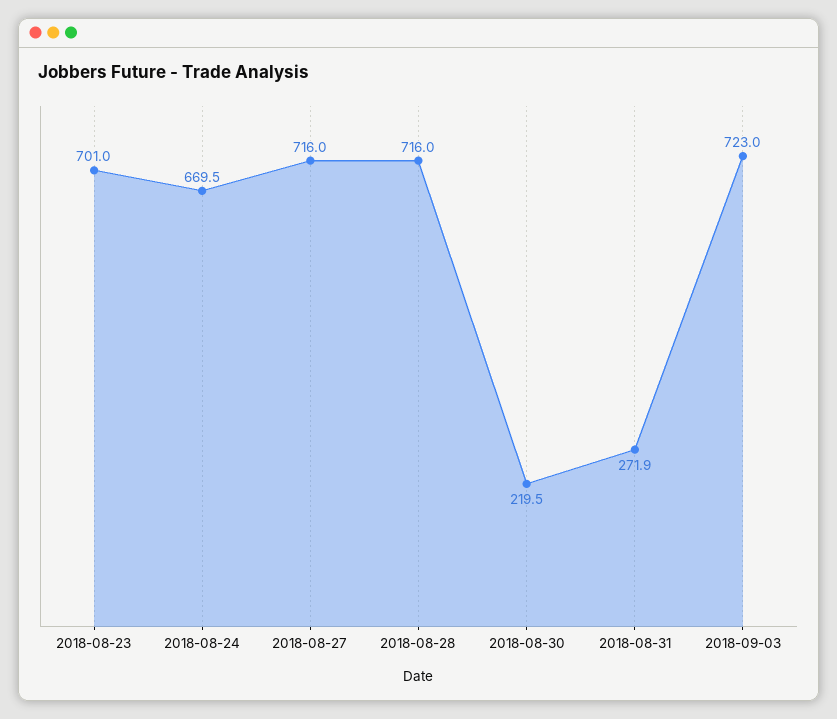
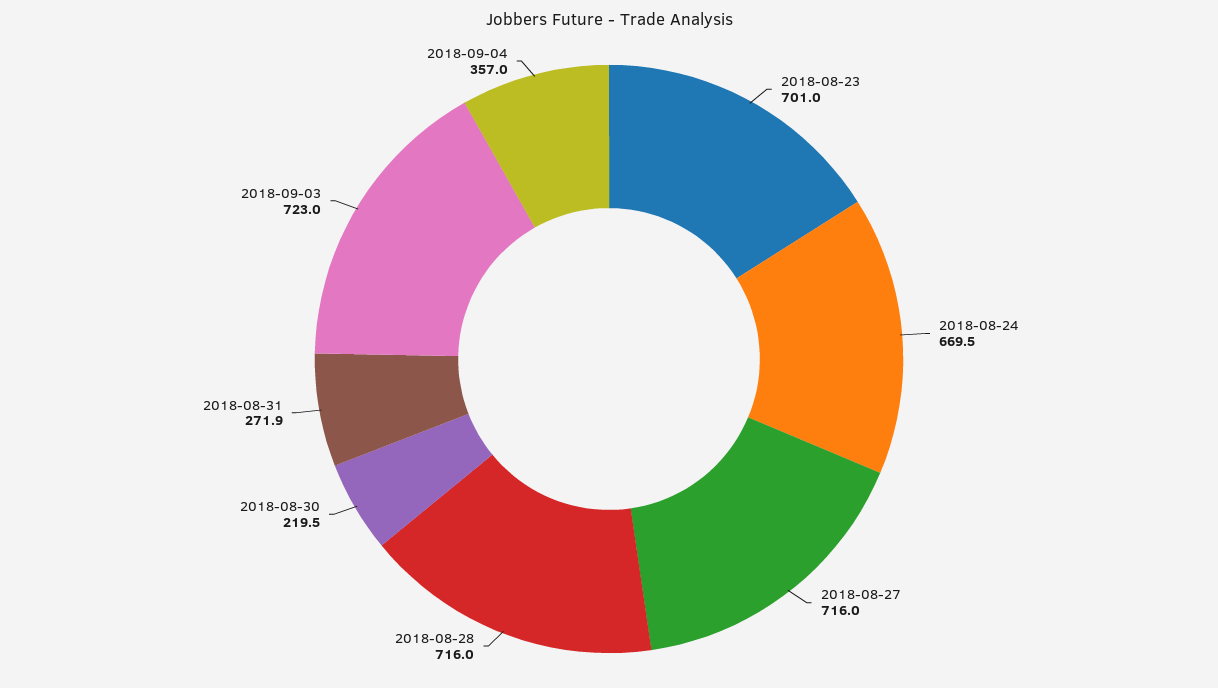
2018-09-04: none -> 357

